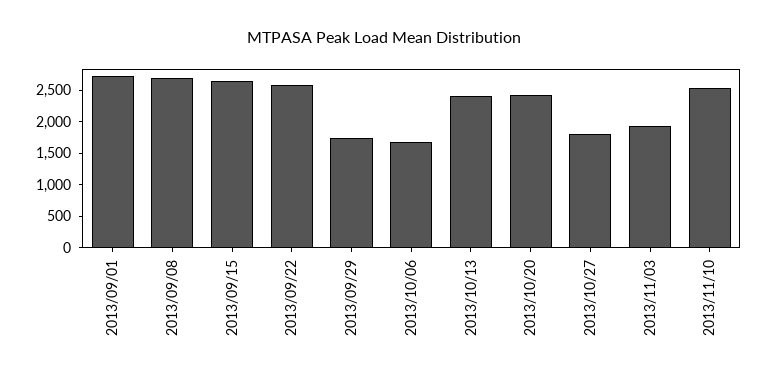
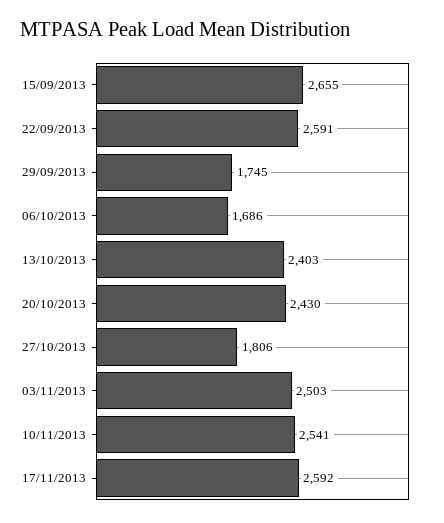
2013/09/01: 2750 -> none
2013/09/08: 2750 -> none
2013/11/03: 2000 -> 2503
17/11/2013: none -> 2592

